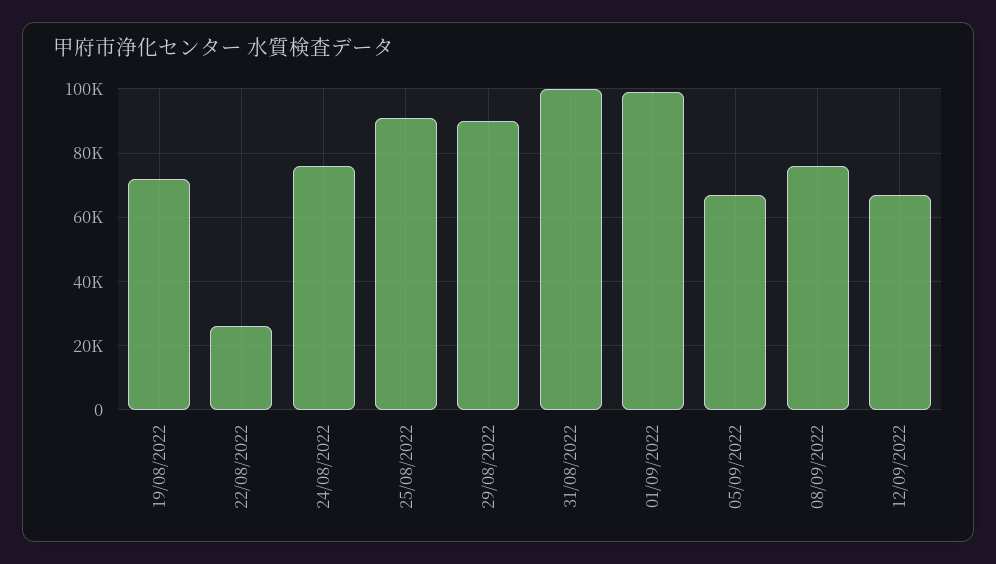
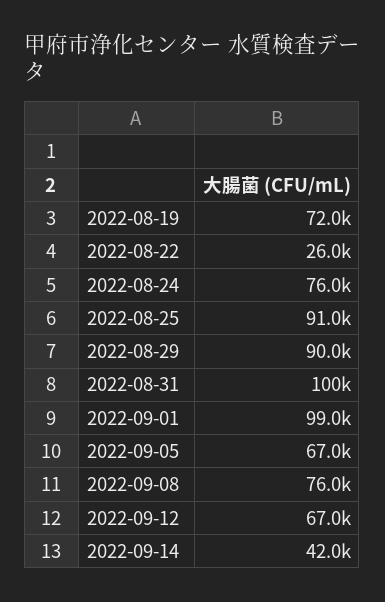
2022-09-14: none -> 42000

